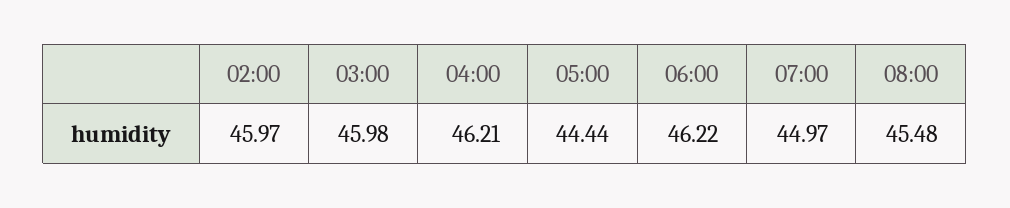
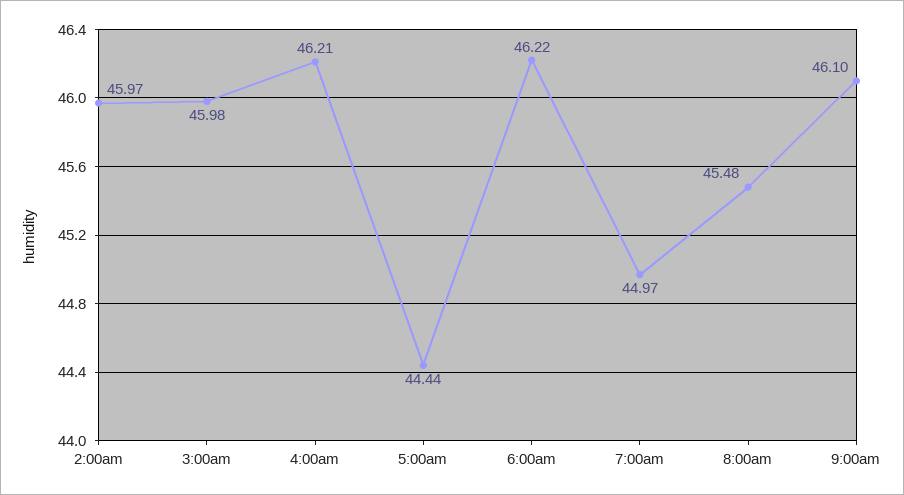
9:00am: none -> 46.1

